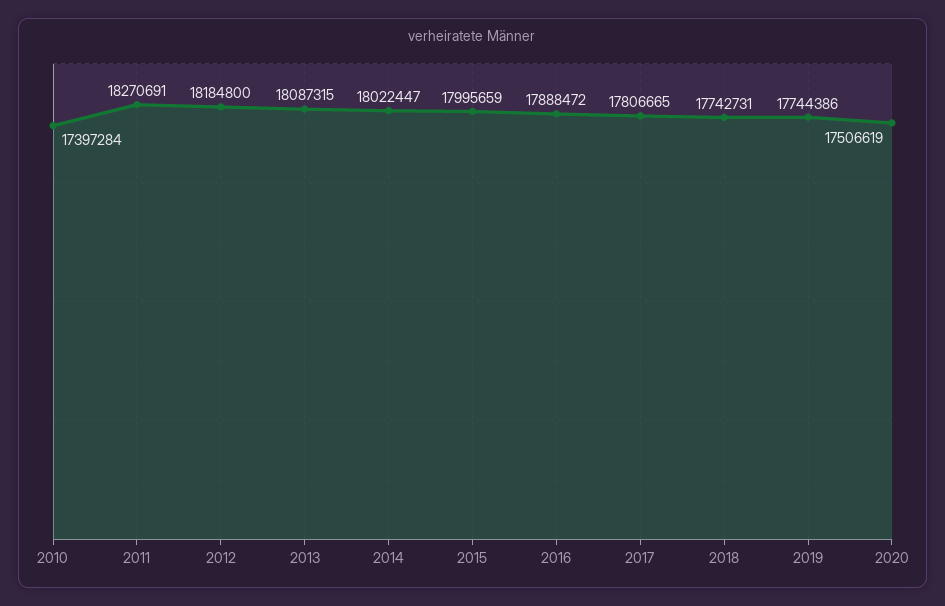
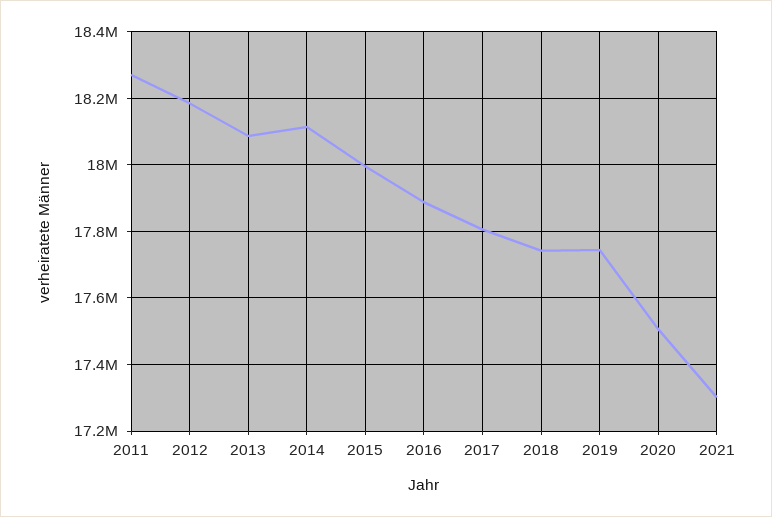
2010: 17397284 -> none
2014: 18022447 -> 18120000
2021: none -> 17300000

